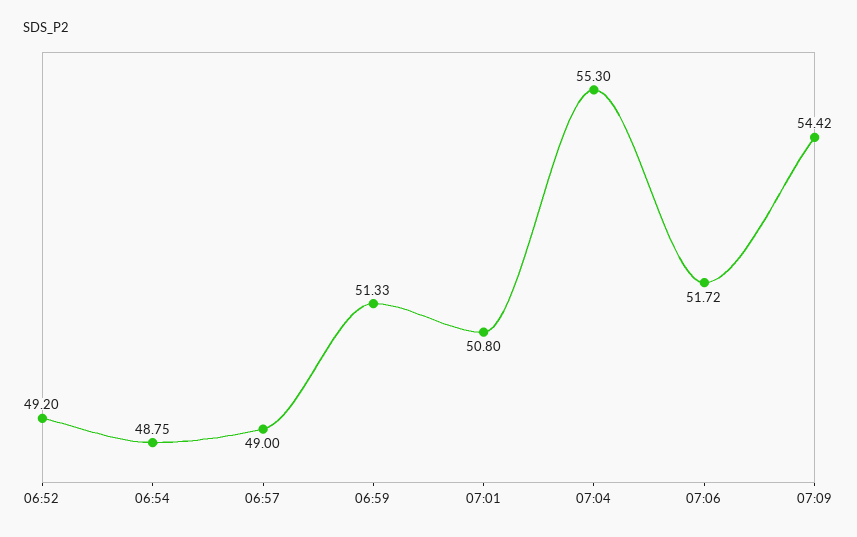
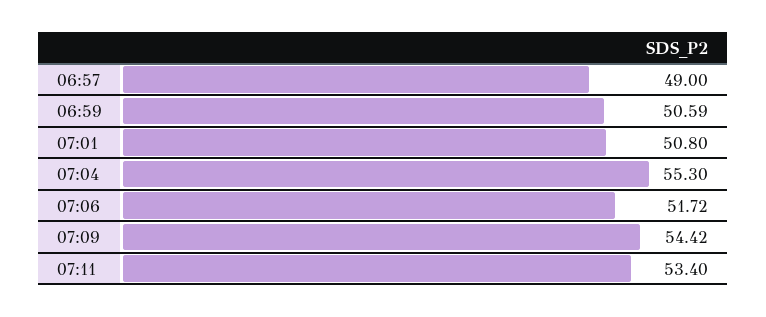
06:52: 49.2 -> none
06:54: 48.75 -> none
06:59: 51.33 -> 50.59
07:11: none -> 53.4

